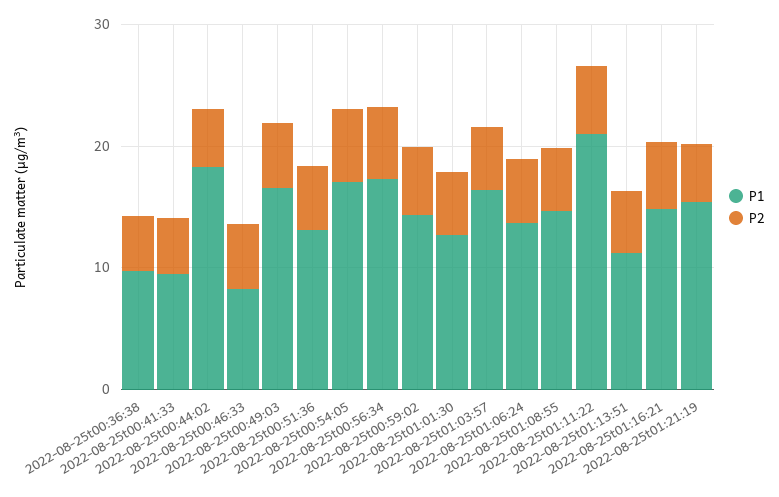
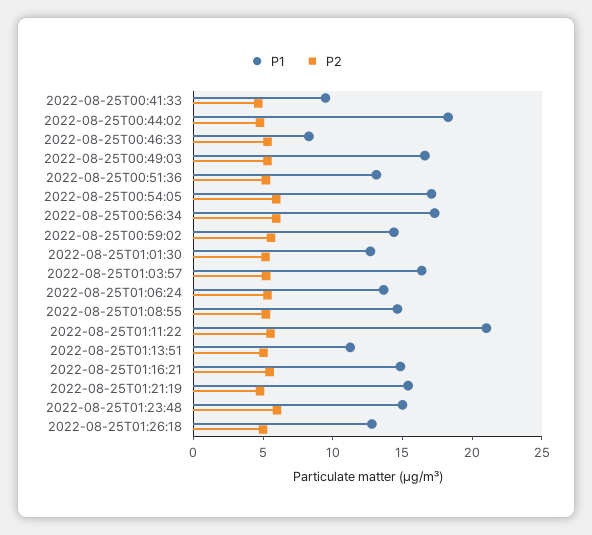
P1, 2022-08-25t00:36:38: 10 -> none
P2, 2022-08-25t00:36:38: 4 -> none
P1, 2022-08-25T01:23:48: none -> 15
P2, 2022-08-25T01:23:48: none -> 6
P1, 2022-08-25T01:26:18: none -> 13
P2, 2022-08-25T01:26:18: none -> 5

